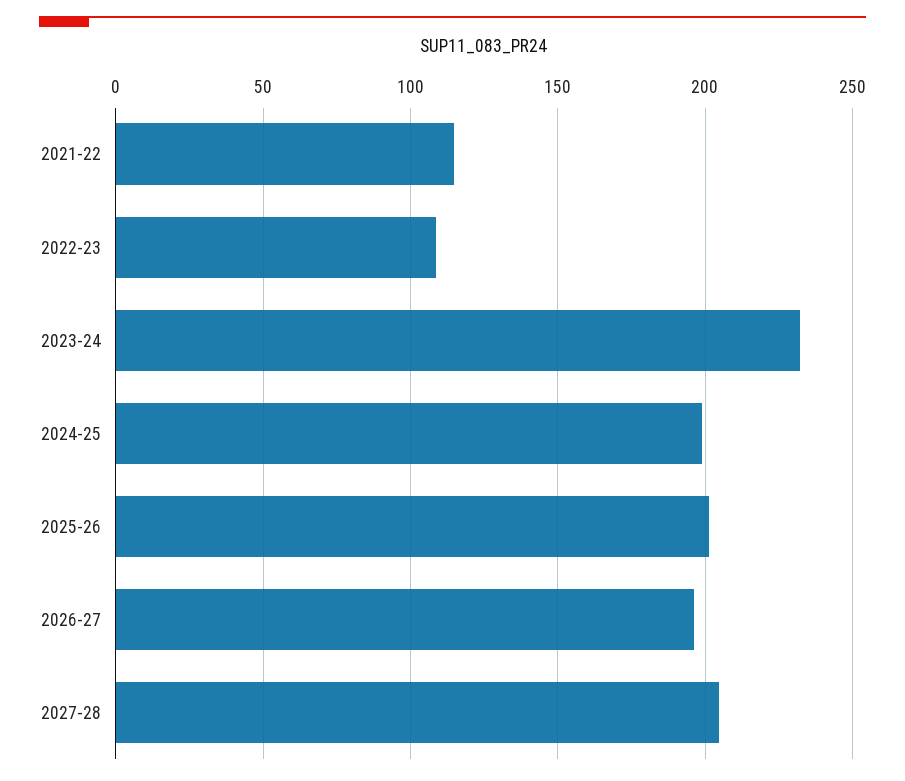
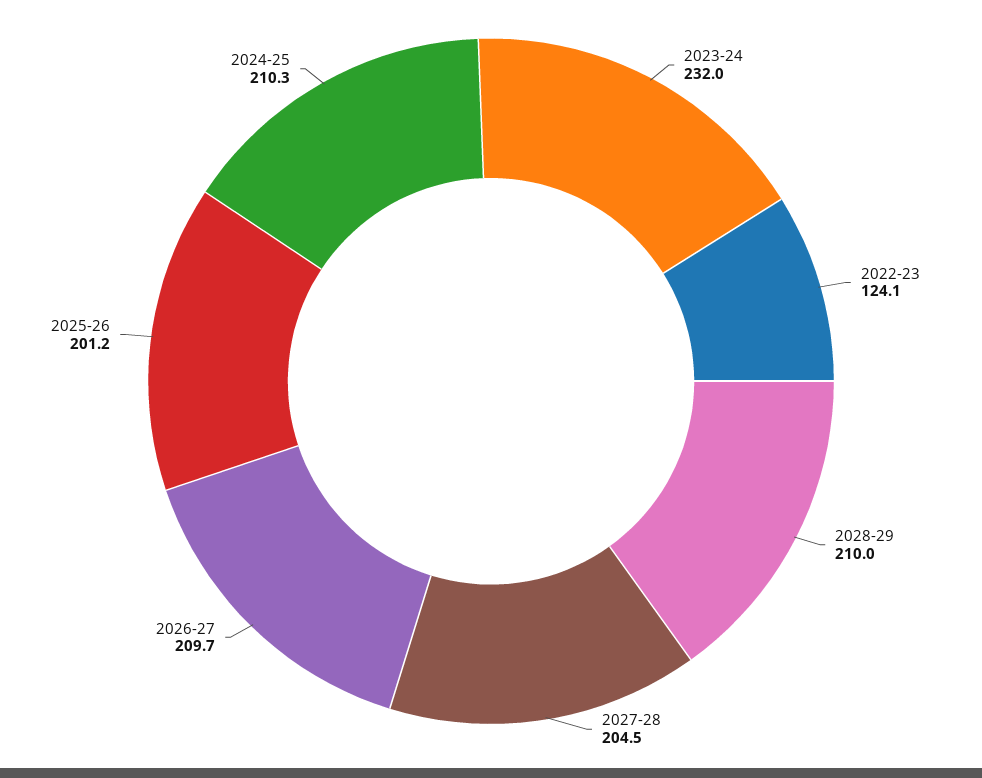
2021-22: 115 -> none
2022-23: 110 -> 124.1
2024-25: 200 -> 210.3
2026-27: 195 -> 209.7
2028-29: none -> 210

